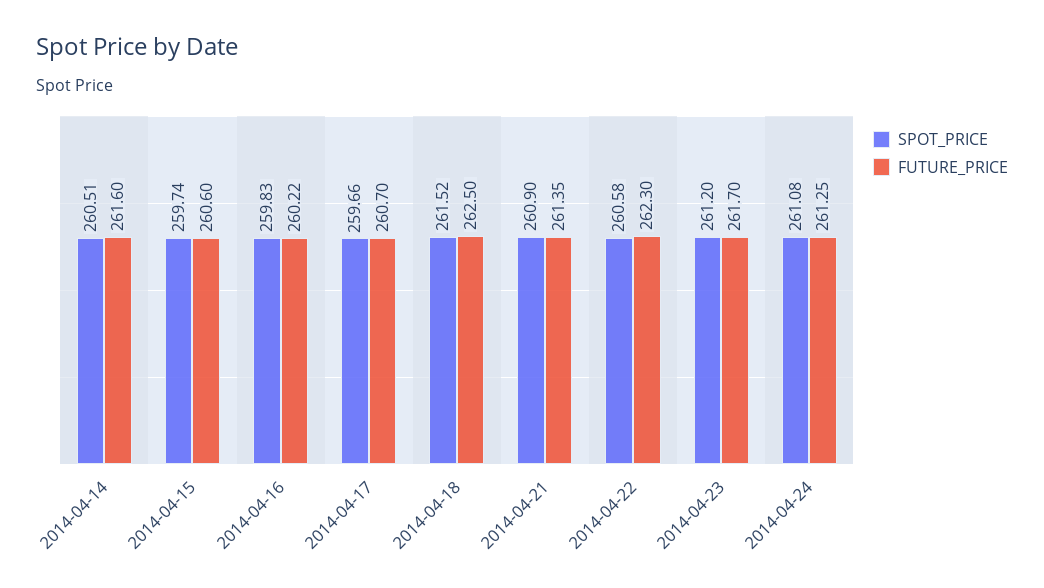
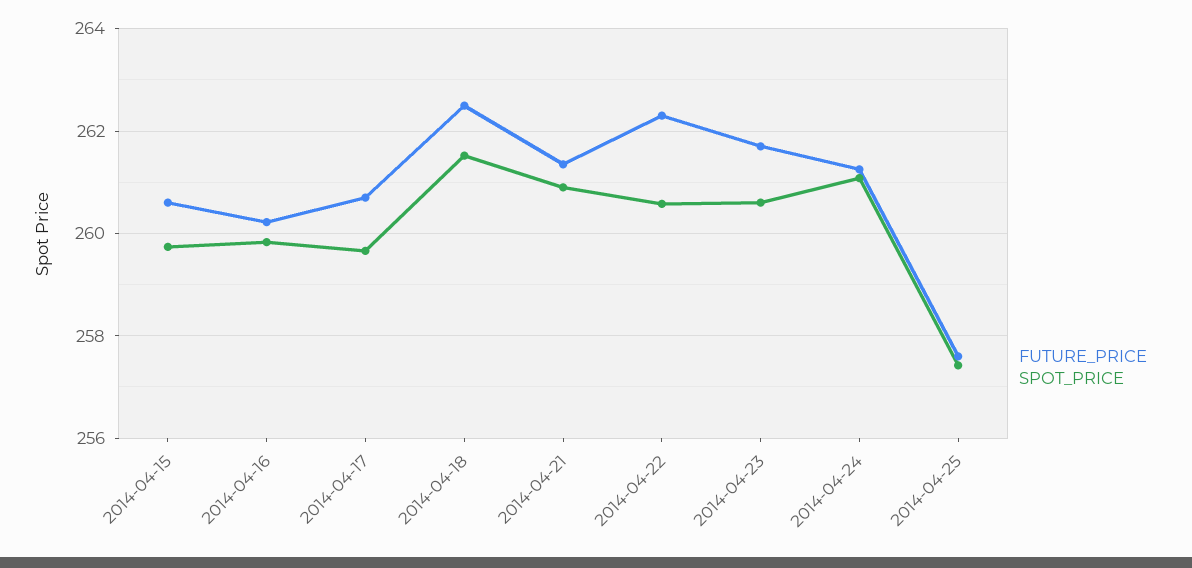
SPOT_PRICE, 2014-04-14: 260.51 -> none
FUTURE_PRICE, 2014-04-14: 261.6 -> none
SPOT_PRICE, 2014-04-23: 261.2 -> 260.6
FUTURE_PRICE, 2014-04-25: none -> 257.6
SPOT_PRICE, 2014-04-25: none -> 257.4

